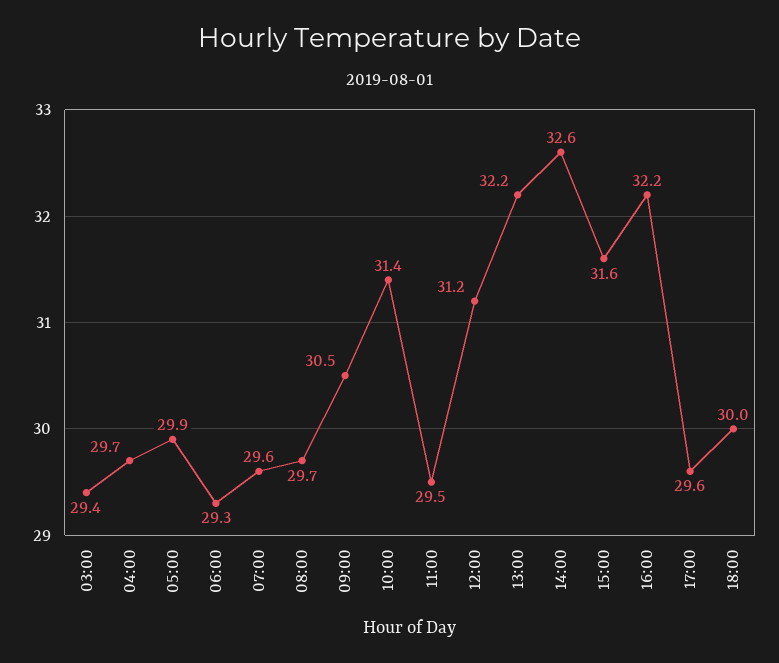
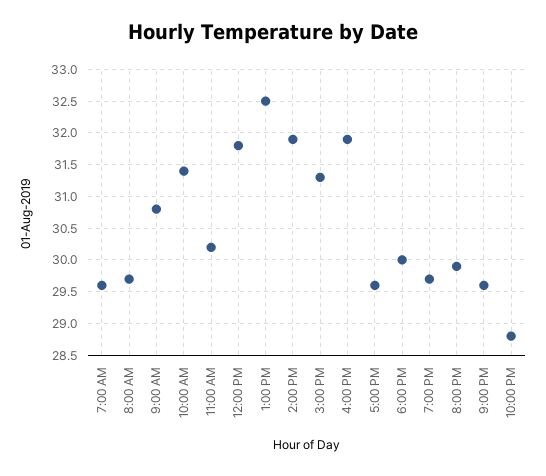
03:00: 29.4 -> none
04:00: 29.7 -> none
05:00: 29.9 -> none
06:00: 29.3 -> none
09:00: 30.5 -> 30.8
11:00: 29.5 -> 30.2
12:00: 31.2 -> 31.8
13:00: 32.2 -> 32.5
14:00: 32.6 -> 31.9
15:00: 31.6 -> 31.3
16:00: 32.2 -> 31.9
7:00 PM: none -> 29.7
8:00 PM: none -> 29.9
9:00 PM: none -> 29.6
10:00 PM: none -> 28.8

